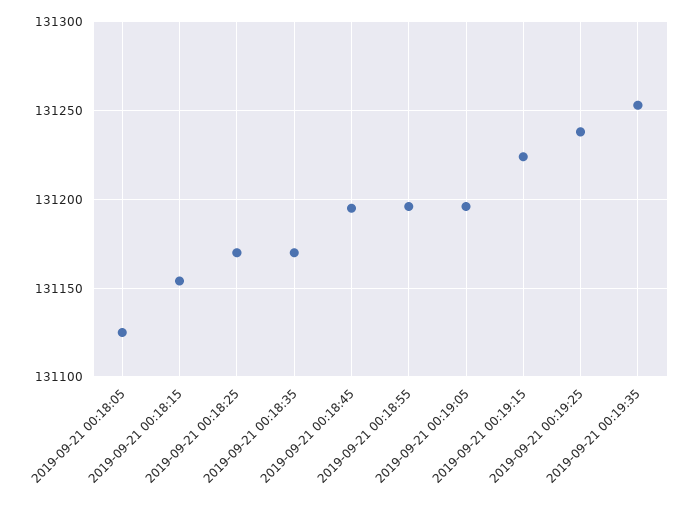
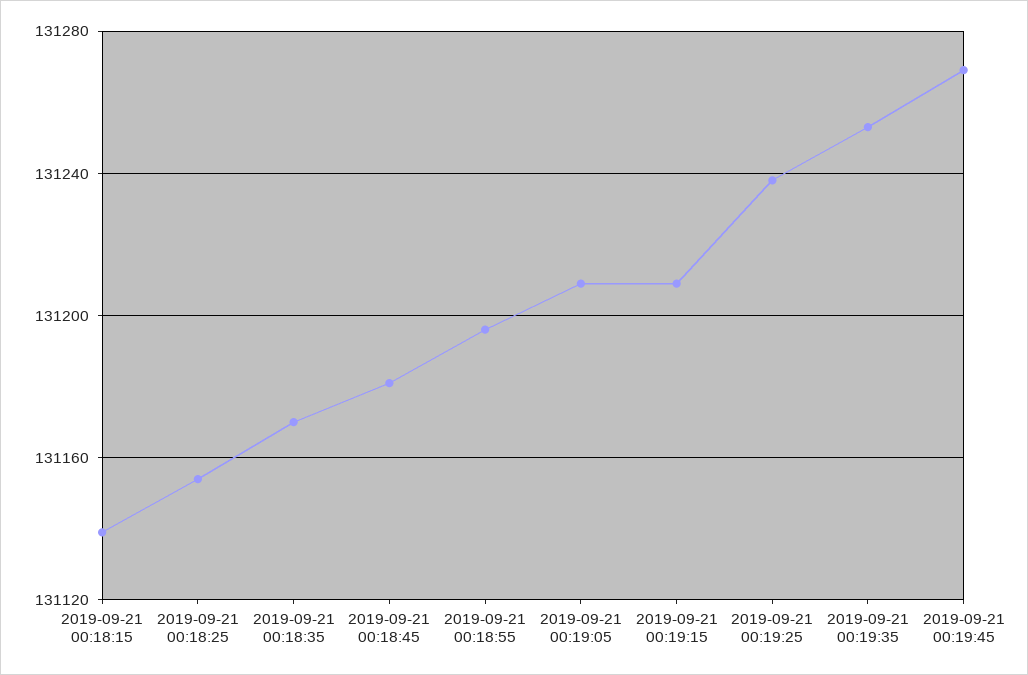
2019-09-21 00:18:05: 131125 -> none
2019-09-21 00:18:15: 131155 -> 131140
2019-09-21 00:18:25: 131170 -> 131155
2019-09-21 00:18:45: 131195 -> 131180
2019-09-21 00:19:05: 131195 -> 131210
2019-09-21 00:19:15: 131225 -> 131210
2019-09-21 00:19:45: none -> 131270

